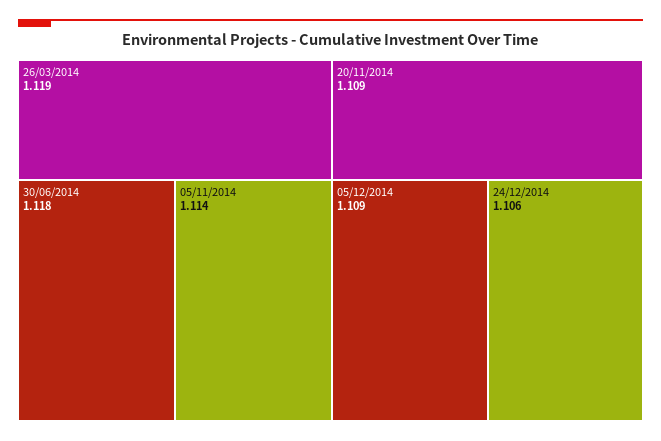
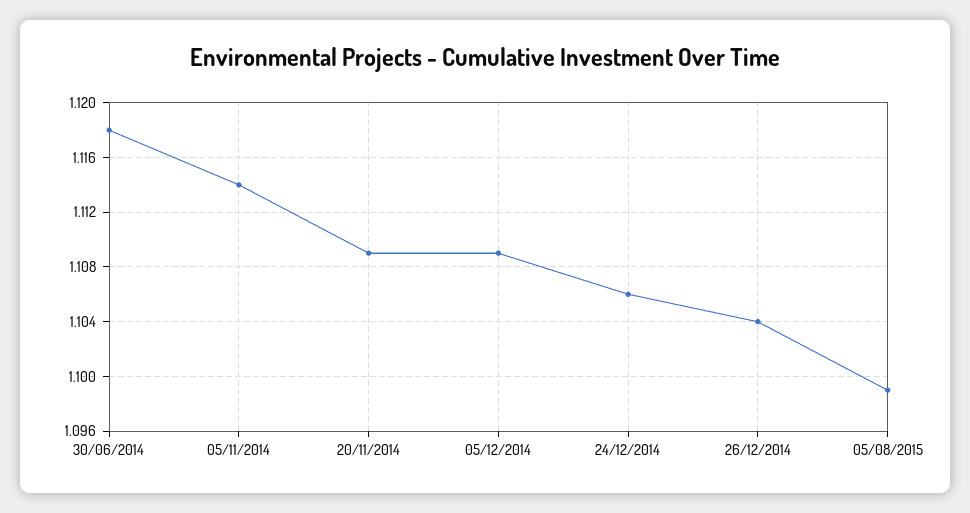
26/03/2014: 1.119 -> none
26/12/2014: none -> 1.104
05/08/2015: none -> 1.099

